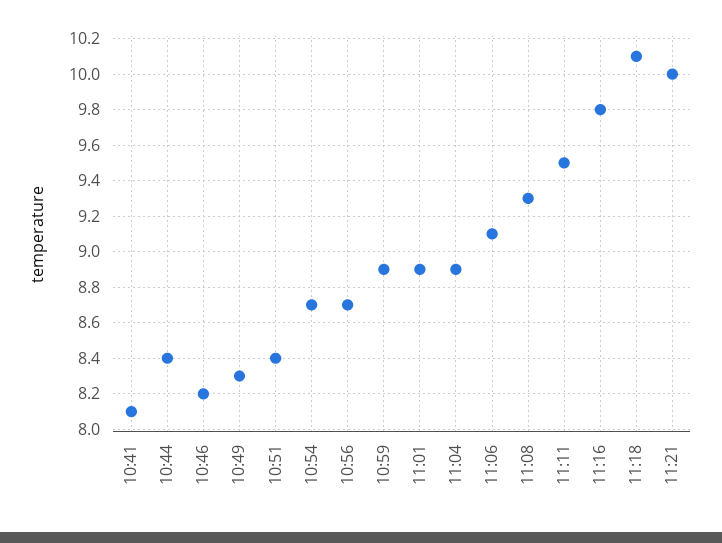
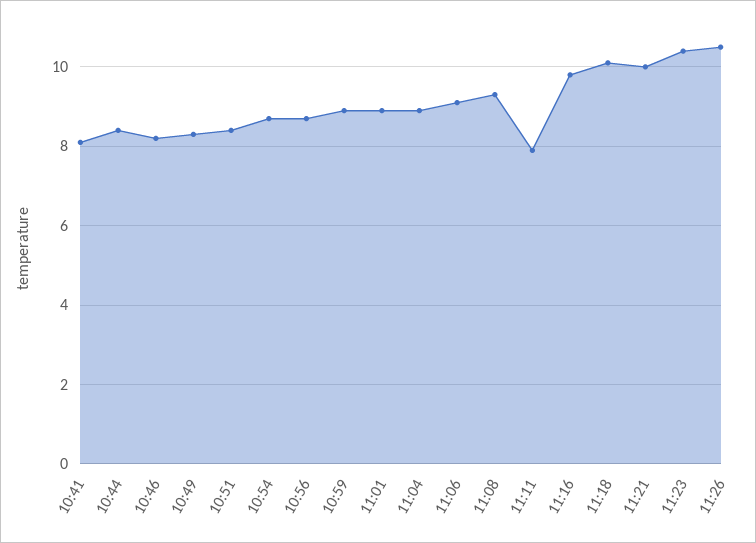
11:11: 9.5 -> 8
11:23: none -> 10.5
11:26: none -> 10.5

